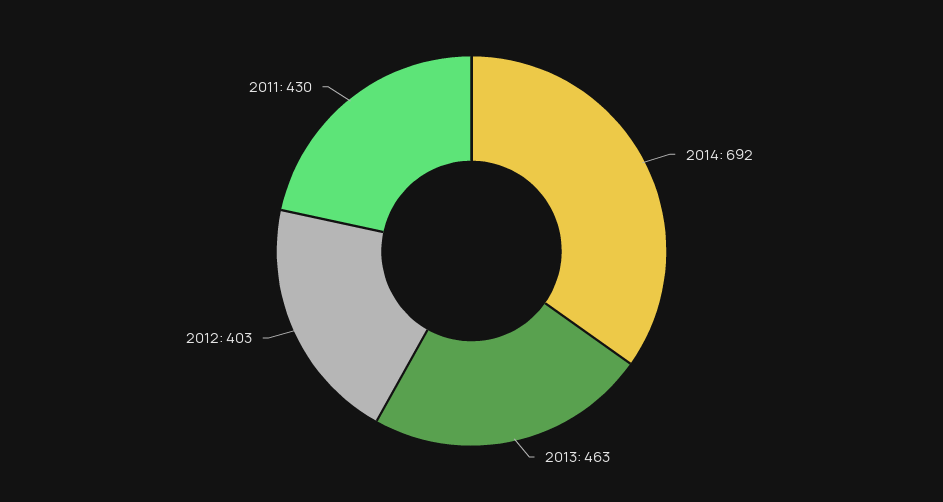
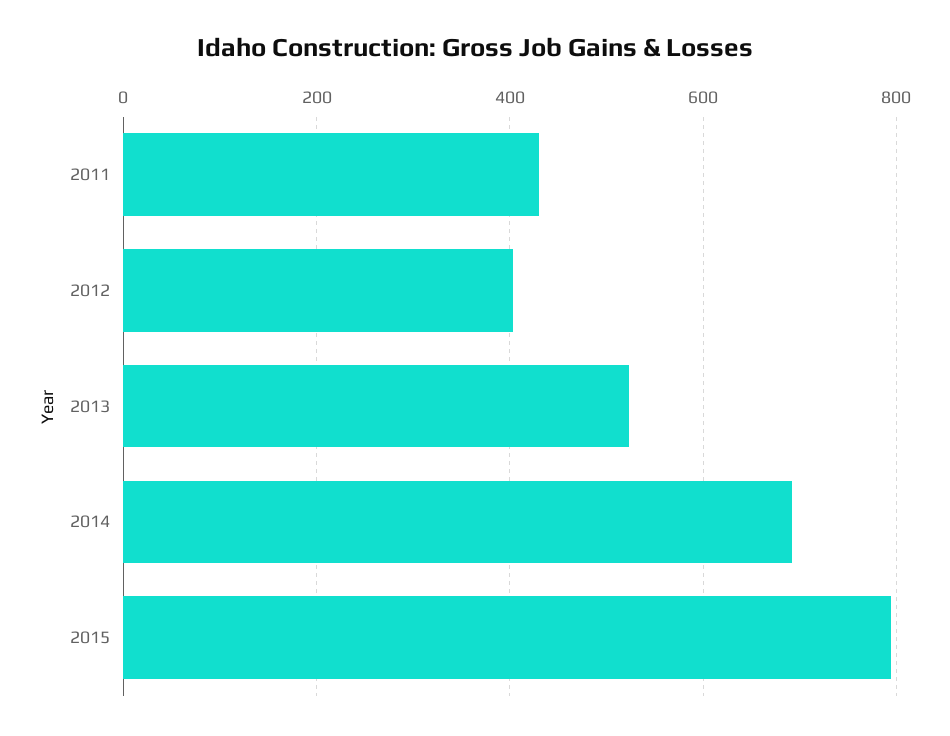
2013: 463 -> 520
2015: none -> 800

